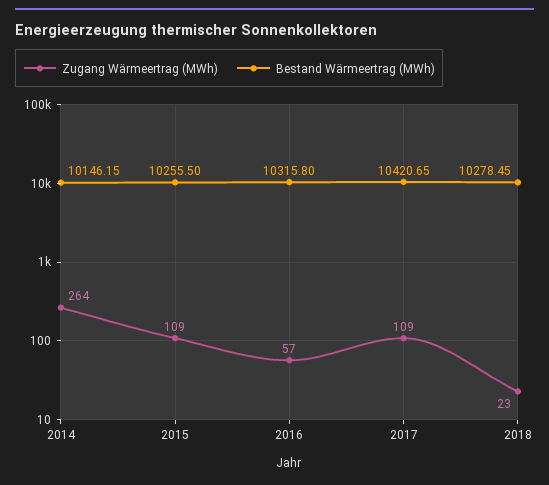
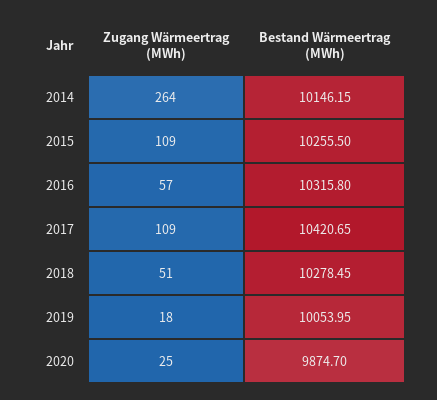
Zugang Wärmeertrag (MWh), 2018: 23 -> 51
Zugang Wärmeertrag (MWh), 2019: none -> 18
Bestand Wärmeertrag (MWh), 2019: none -> 10053.95
Zugang Wärmeertrag (MWh), 2020: none -> 25
Bestand Wärmeertrag (MWh), 2020: none -> 9874.7

